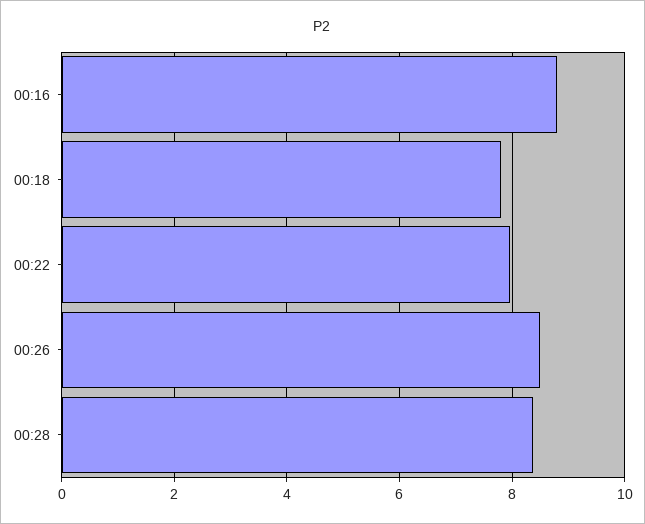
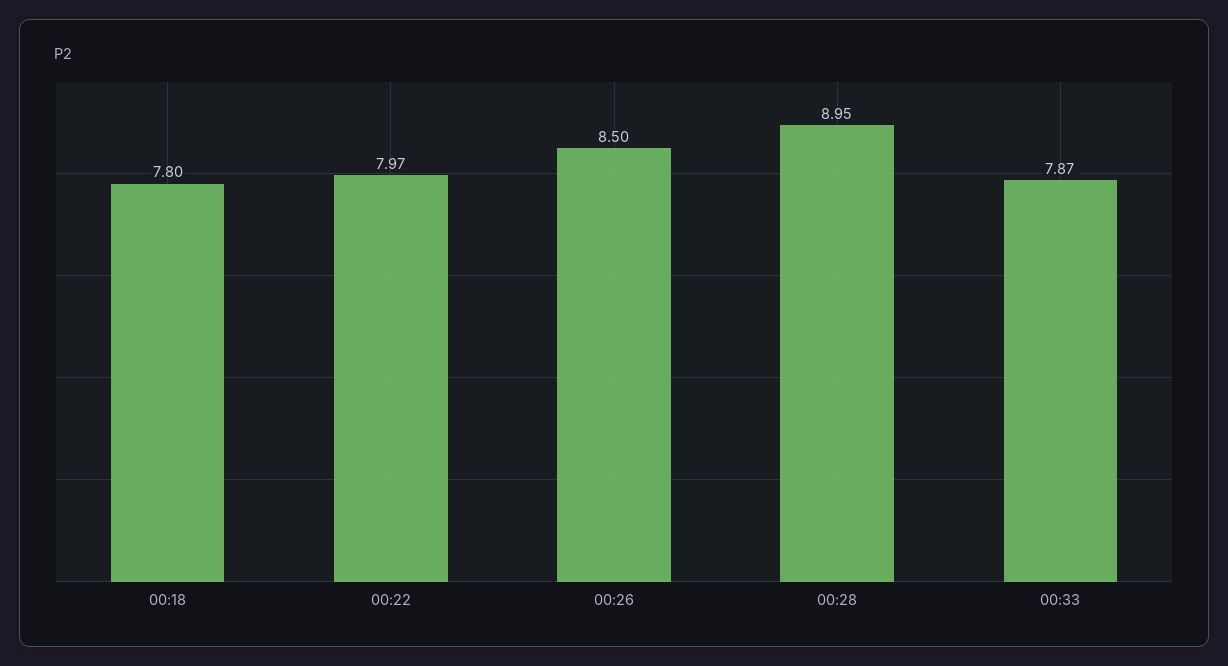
00:16: 8.8 -> none
00:28: 8.4 -> 8.95
00:33: none -> 7.87

